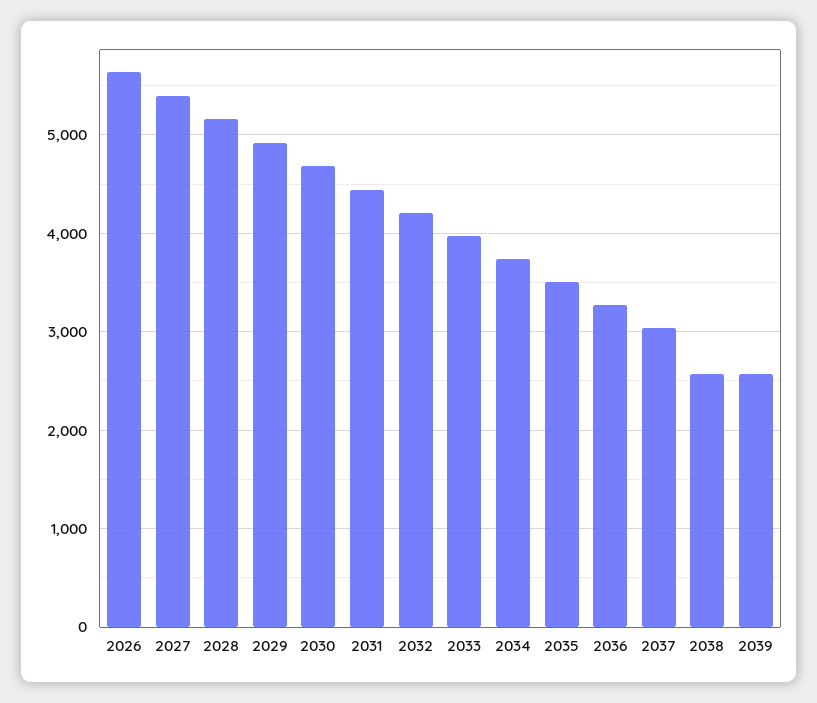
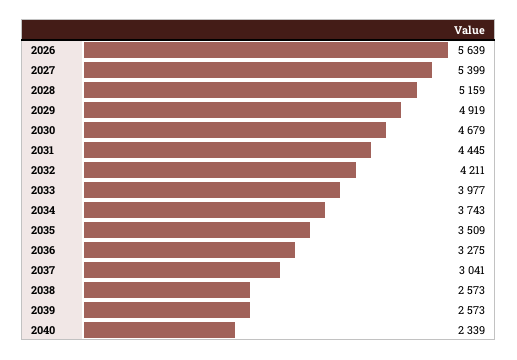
2040: none -> 2339

